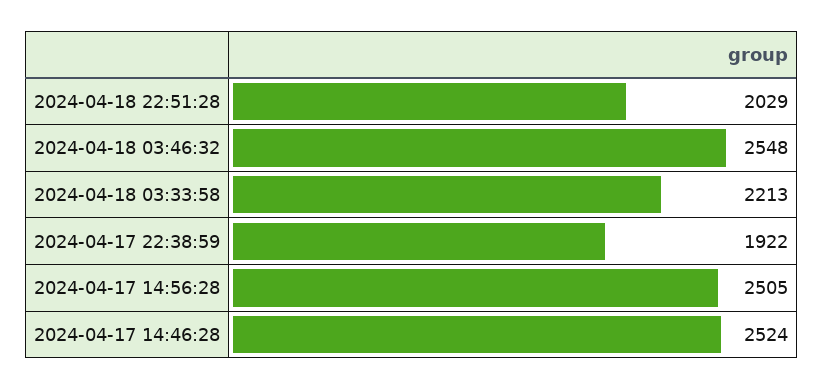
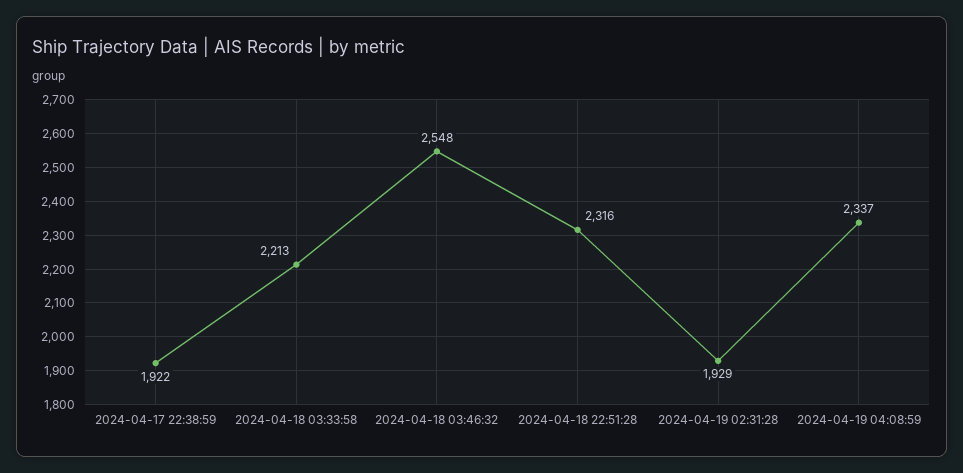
2024-04-18 22:51:28: 2029 -> 2316
2024-04-17 14:56:28: 2505 -> none
2024-04-17 14:46:28: 2524 -> none
2024-04-19 02:31:28: none -> 1929
2024-04-19 04:08:59: none -> 2337

